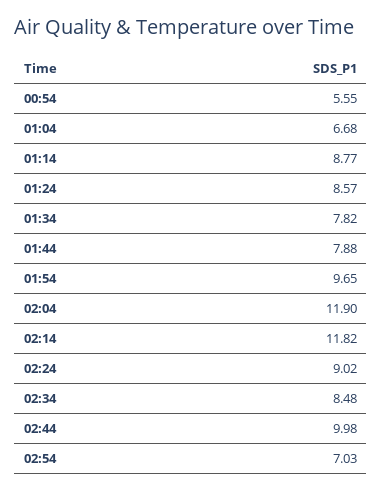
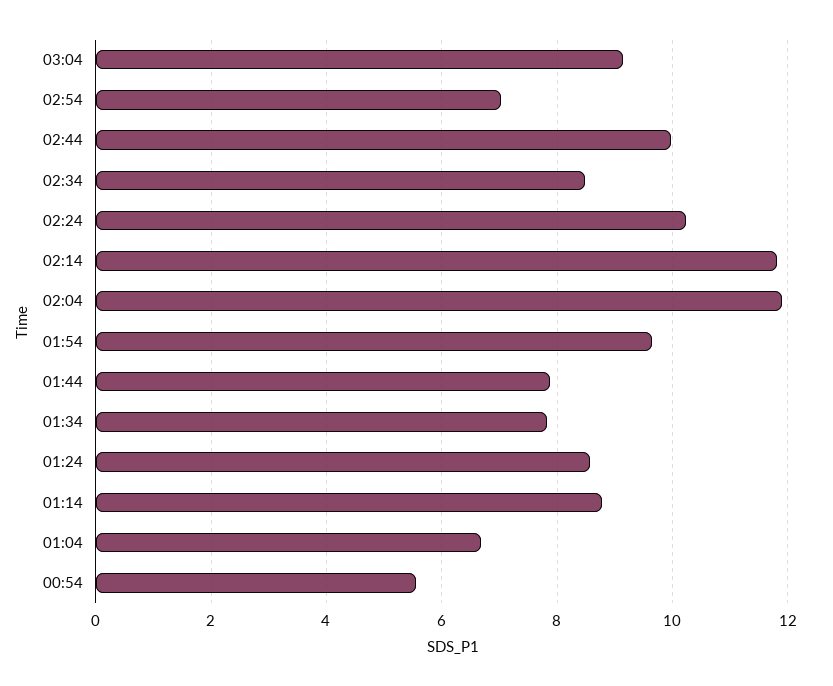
02:24: 9.02 -> 10.2
03:04: none -> 9.2

